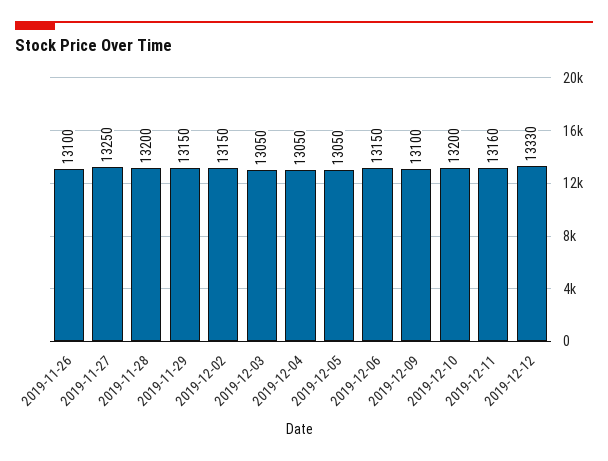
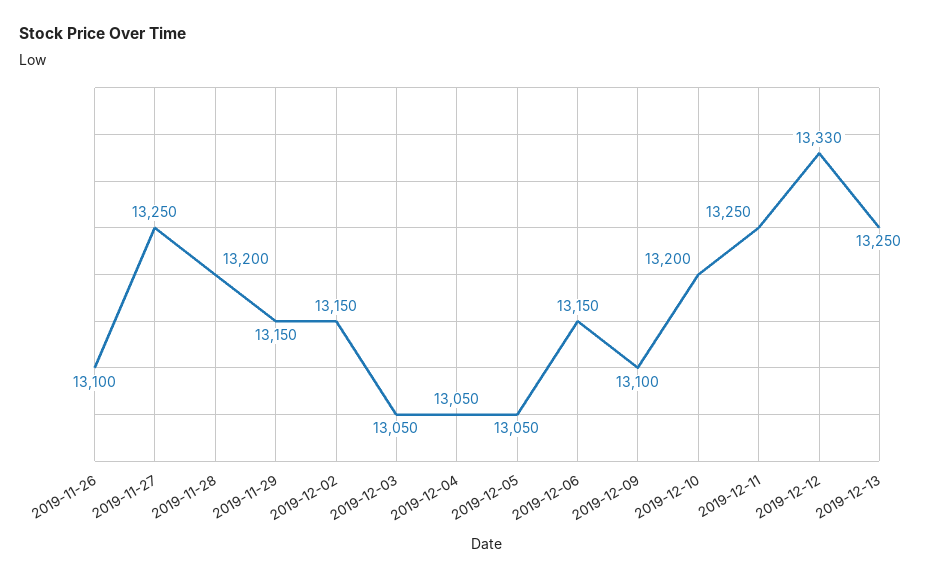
2019-12-11: 13160 -> 13250
2019-12-13: none -> 13250

